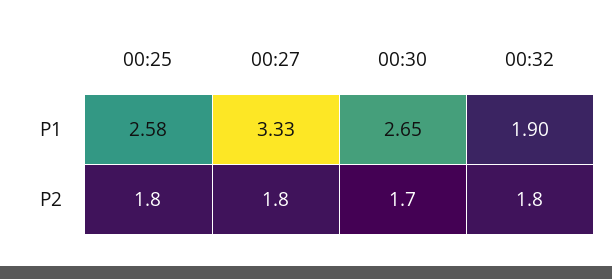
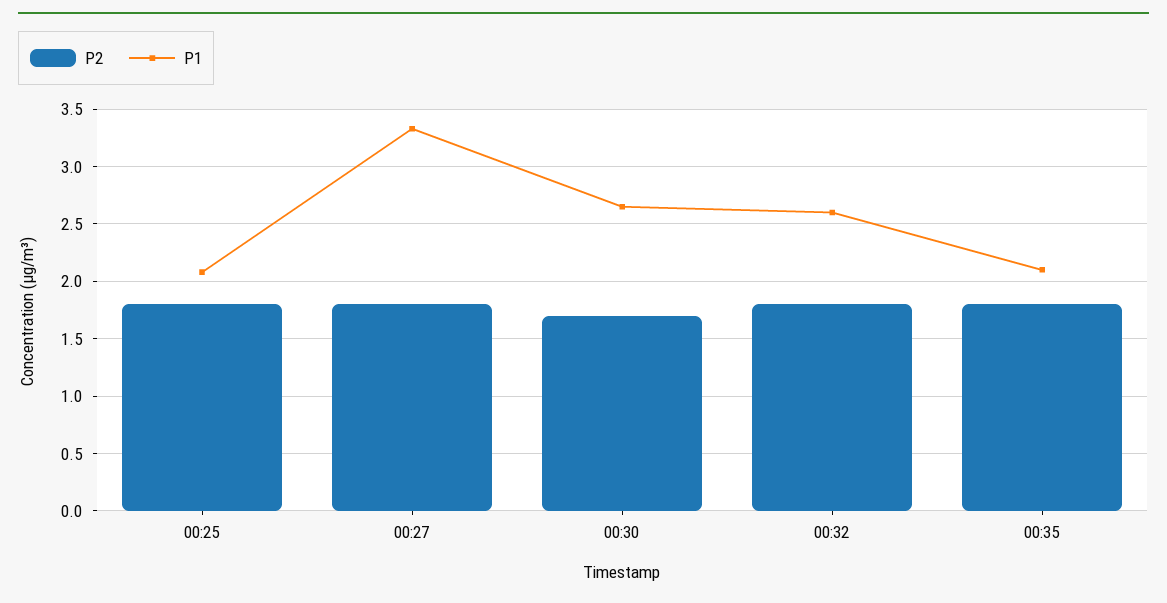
P1, 00:25: 2.58 -> 2.1
P1, 00:32: 1.9 -> 2.6
P2, 00:35: none -> 1.8
P1, 00:35: none -> 2.1

